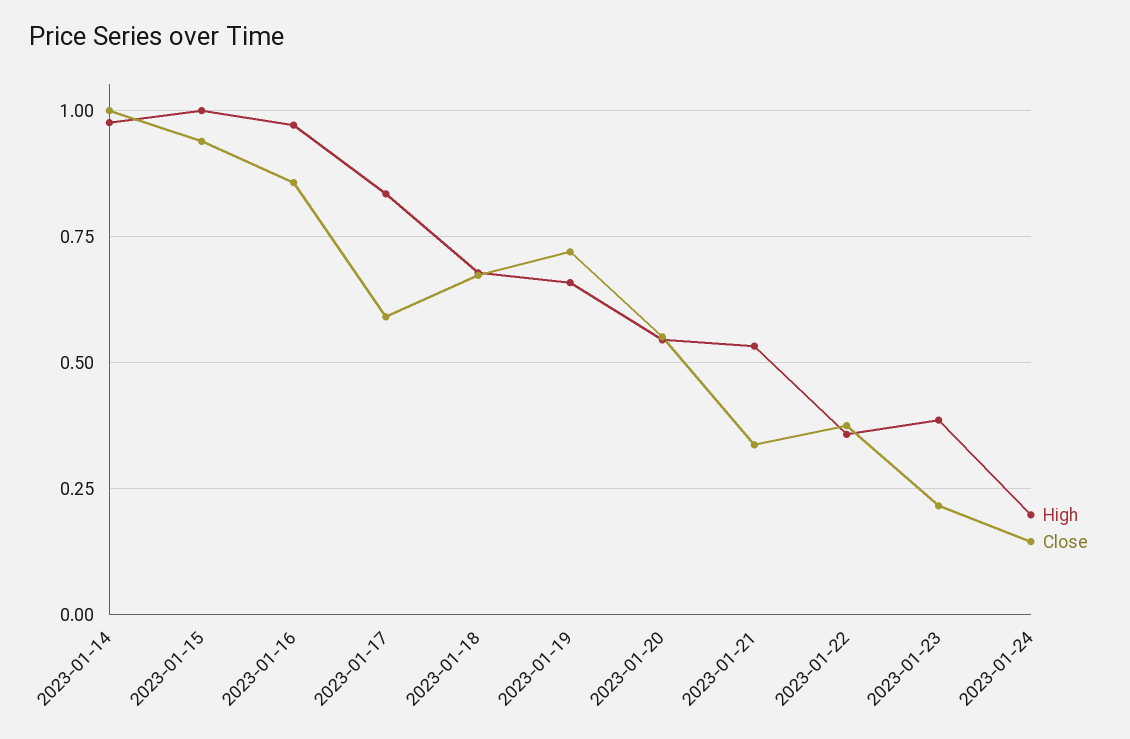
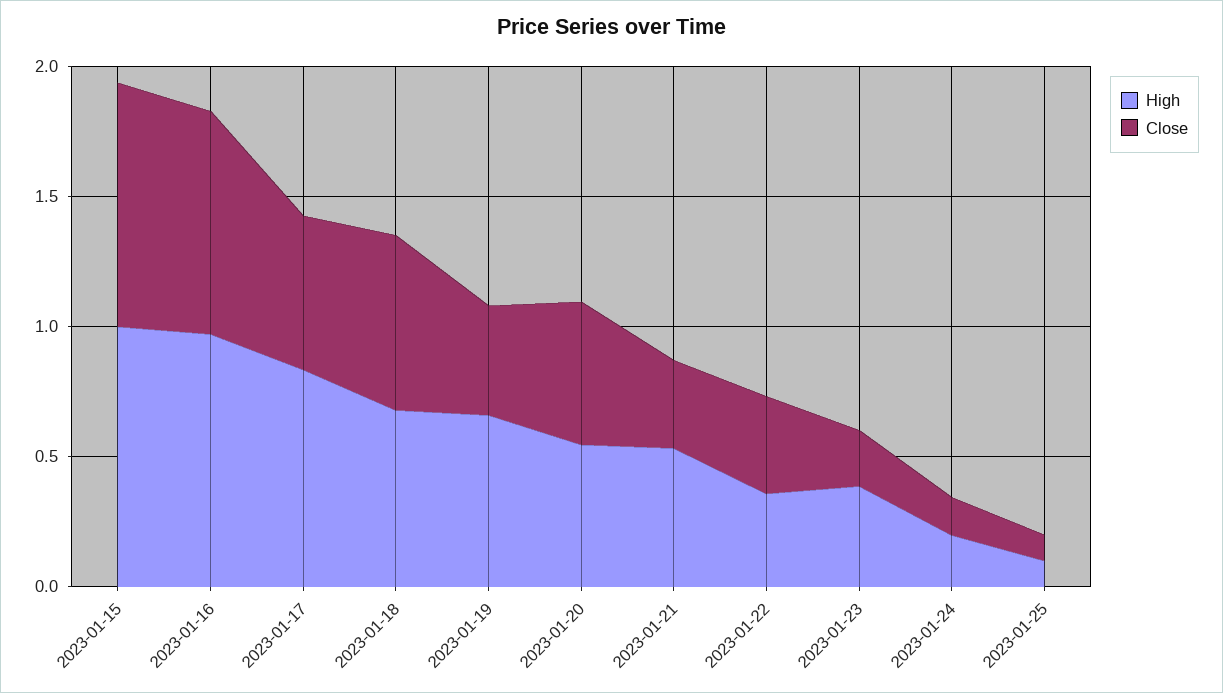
High, 2023-01-14: 0.975 -> none
Close, 2023-01-14: 1 -> none
Close, 2023-01-19: 0.725 -> 0.4
High, 2023-01-25: none -> 0.1
Close, 2023-01-25: none -> 0.1

